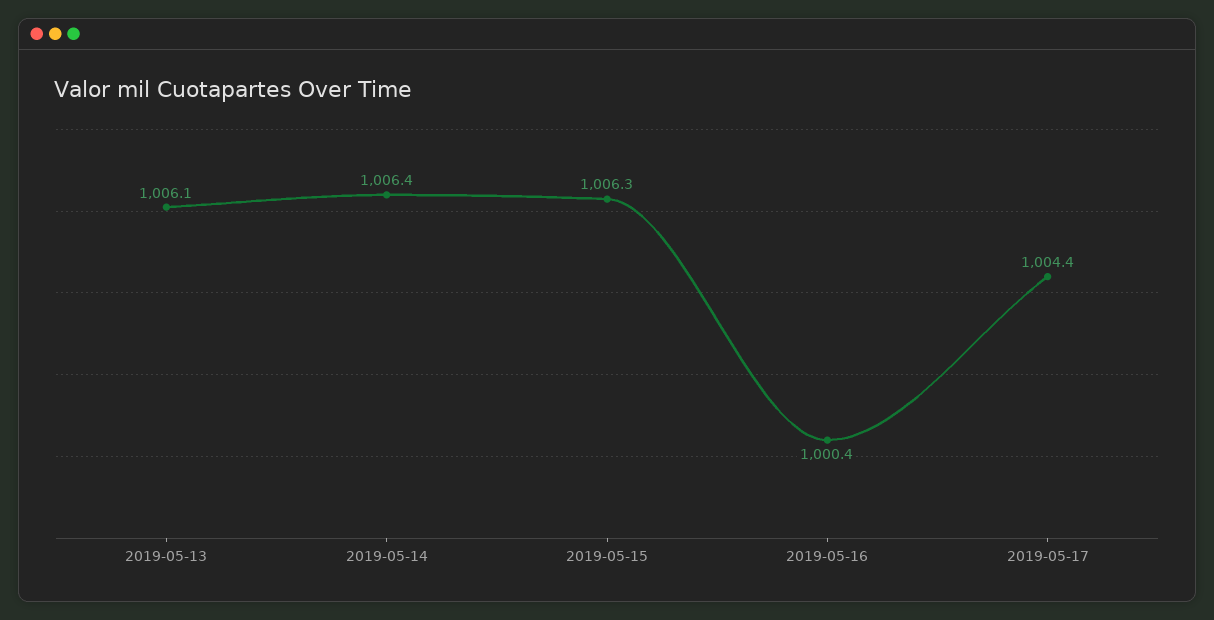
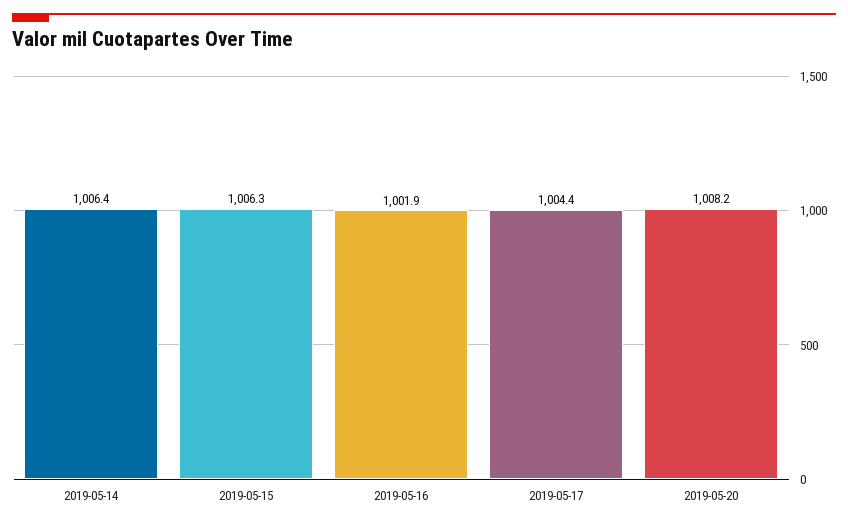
2019-05-13: 1006.1 -> none
2019-05-16: 1000.4 -> 1001.9
2019-05-20: none -> 1008.2

